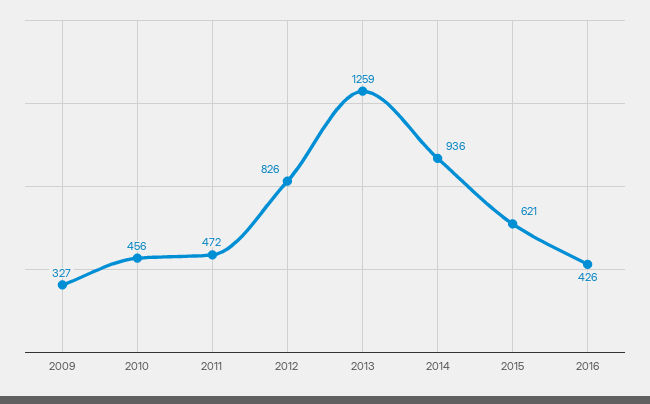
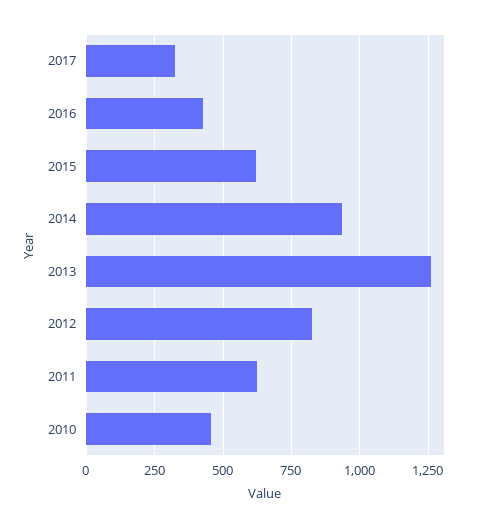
2009: 327 -> none
2011: 472 -> 625
2017: none -> 325

